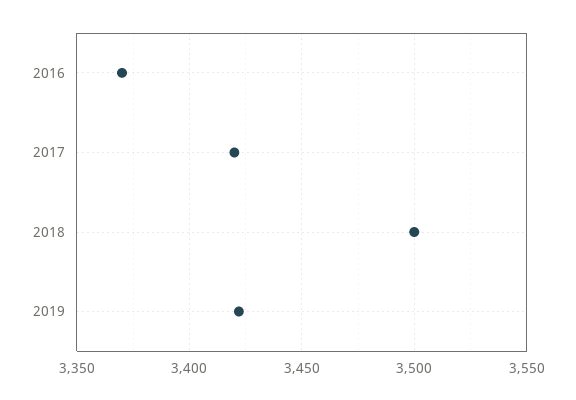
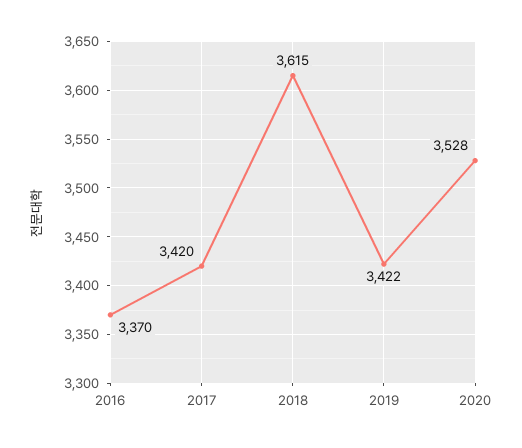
2018: 3500 -> 3615
2020: none -> 3528

